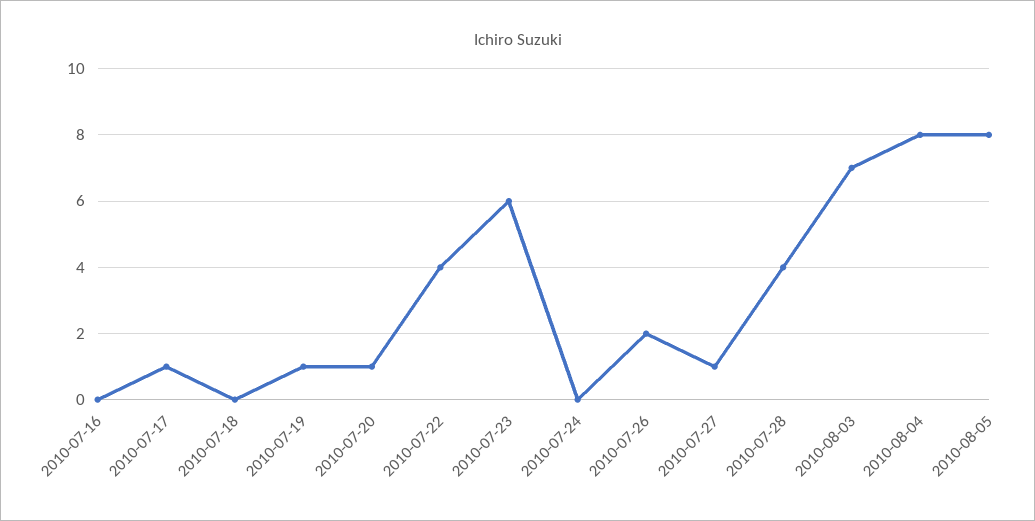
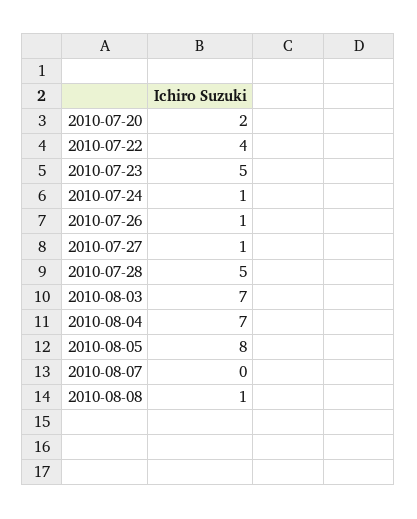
2010-07-16: 0 -> none
2010-07-17: 1 -> none
2010-07-18: 0 -> none
2010-07-19: 1 -> none
2010-07-20: 1 -> 2
2010-07-23: 6 -> 5
2010-07-24: 0 -> 1
2010-07-26: 2 -> 1
2010-07-28: 4 -> 5
2010-08-04: 8 -> 7
2010-08-07: none -> 0
2010-08-08: none -> 1

